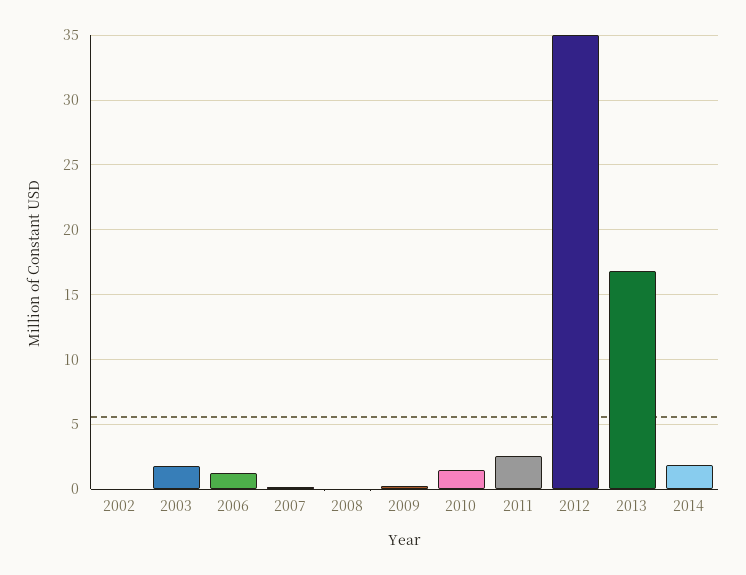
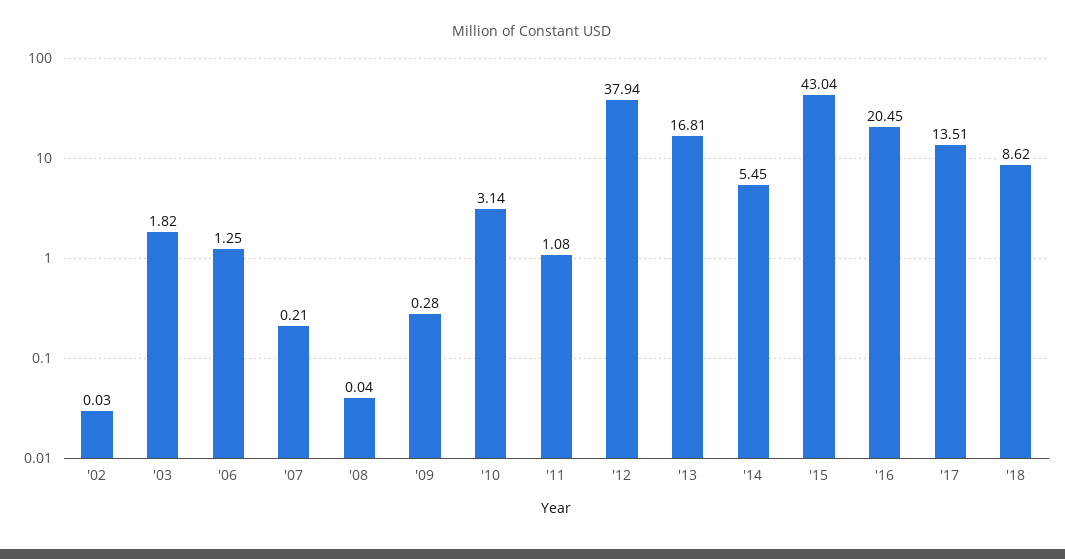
2010: 1.5 -> 3.14
2011: 2.5 -> 1.08
2012: 35 -> 37.94
2014: 2 -> 5.45
'15: none -> 43.04
'16: none -> 20.45
'17: none -> 13.51
'18: none -> 8.62

